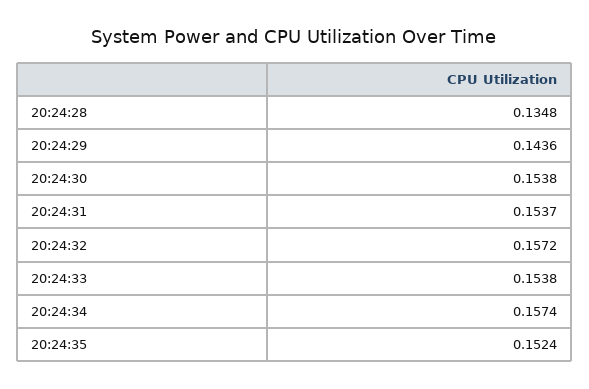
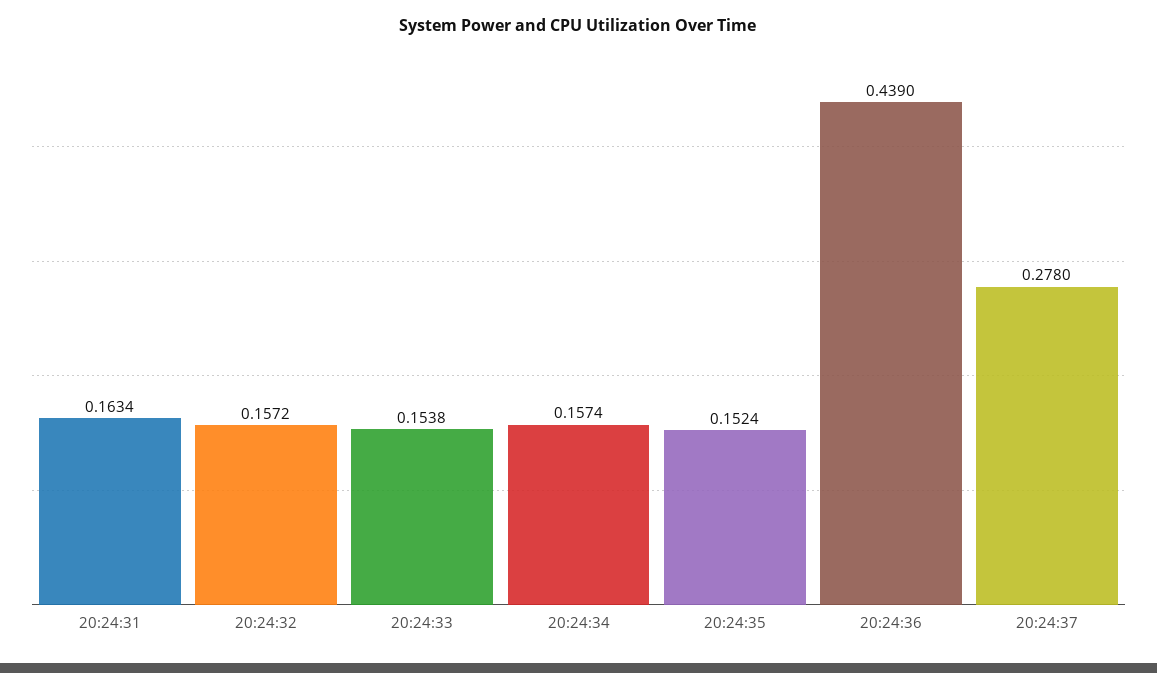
20:24:28: 0.1348 -> none
20:24:29: 0.1436 -> none
20:24:30: 0.1538 -> none
20:24:31: 0.1537 -> 0.1634
20:24:36: none -> 0.439
20:24:37: none -> 0.278

